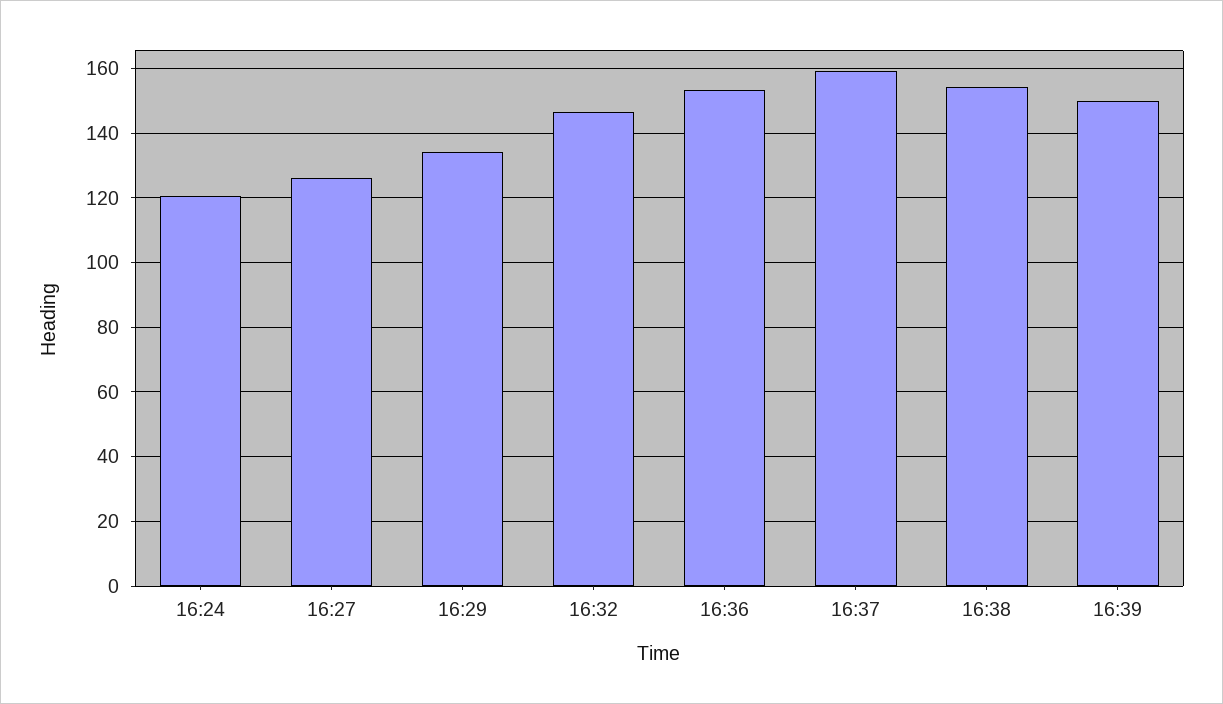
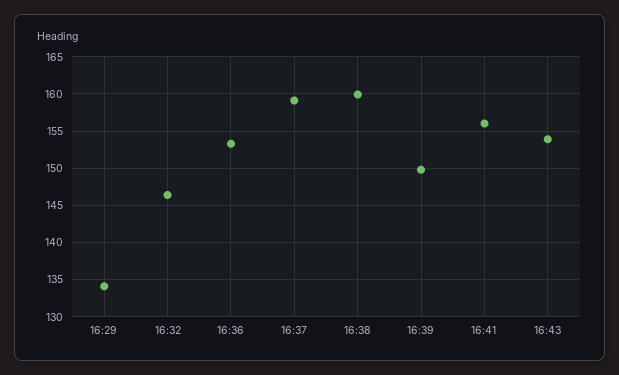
16:24: 120 -> none
16:27: 126 -> none
16:38: 154 -> 160
16:41: none -> 156
16:43: none -> 154

